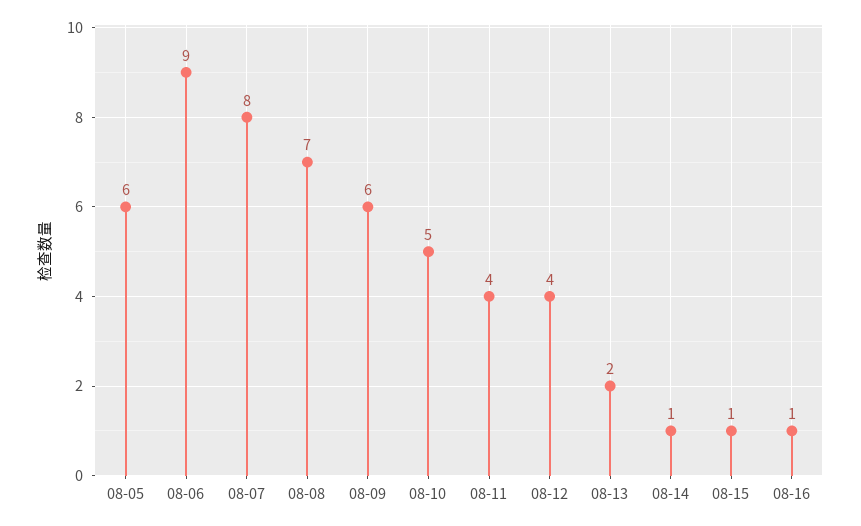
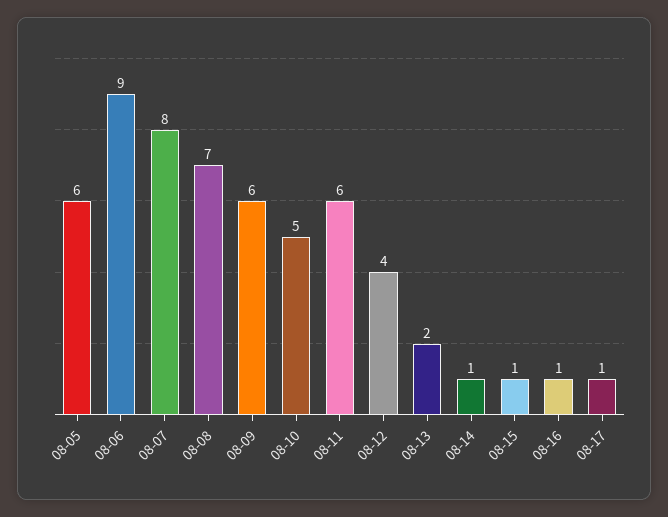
08-11: 4 -> 6
08-17: none -> 1

